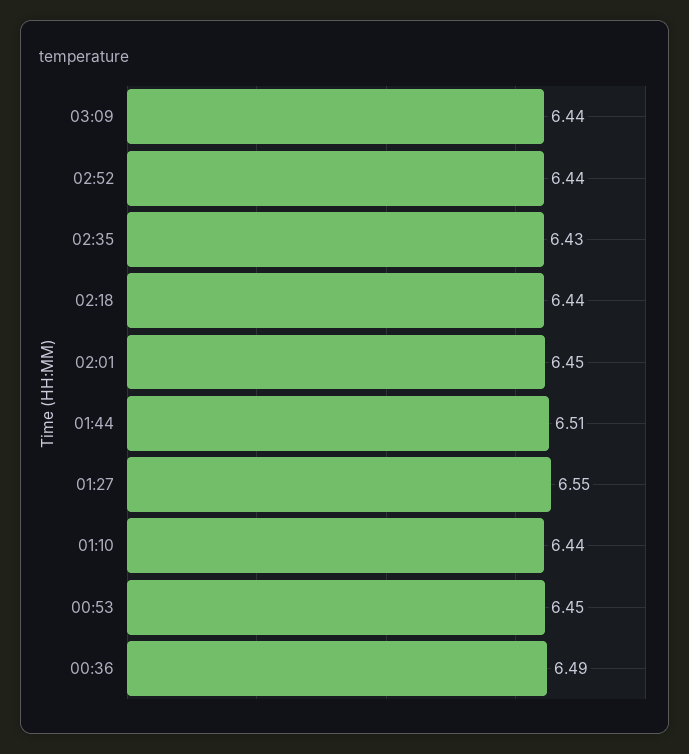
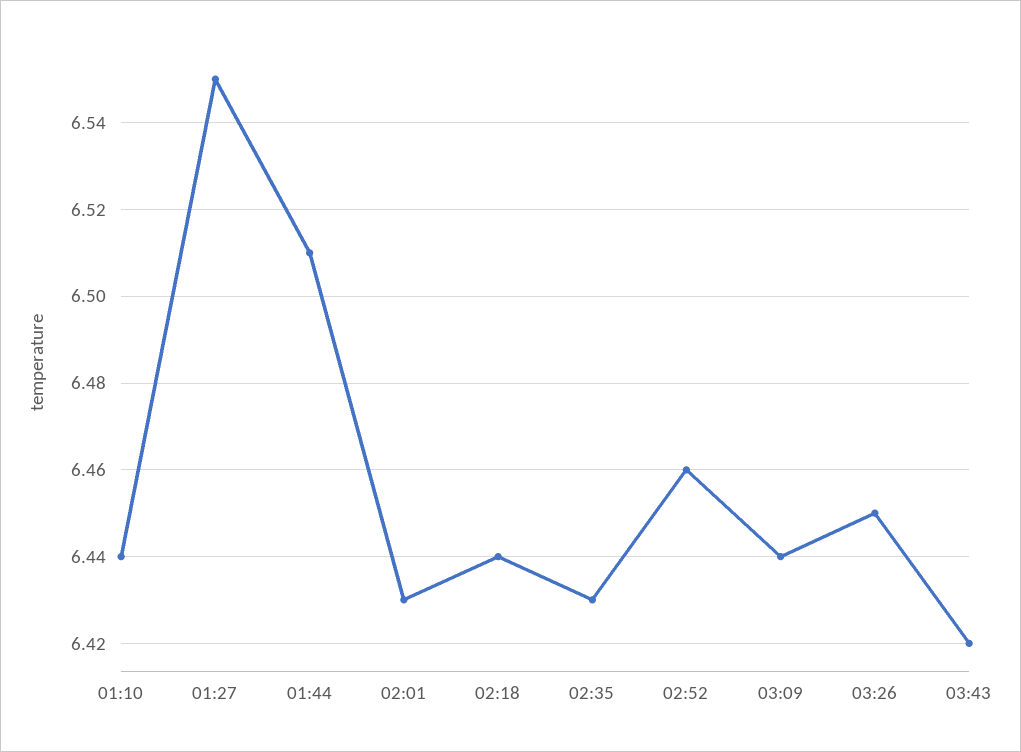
02:52: 6.44 -> 6.46
02:01: 6.45 -> 6.43
00:53: 6.45 -> none
00:36: 6.49 -> none
03:26: none -> 6.45
03:43: none -> 6.42

